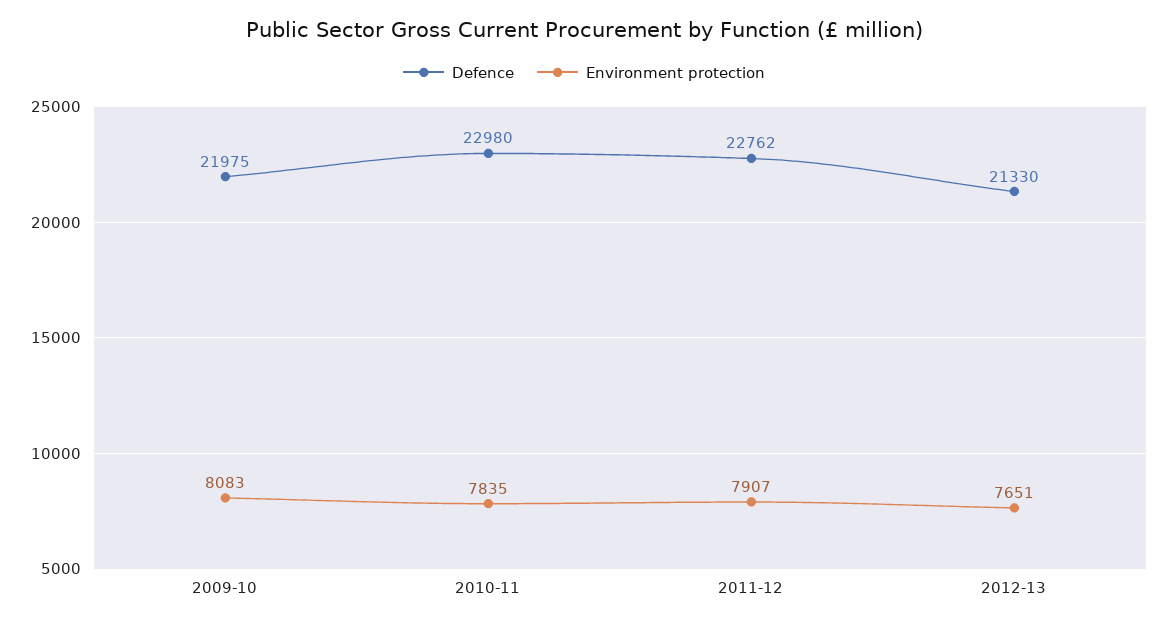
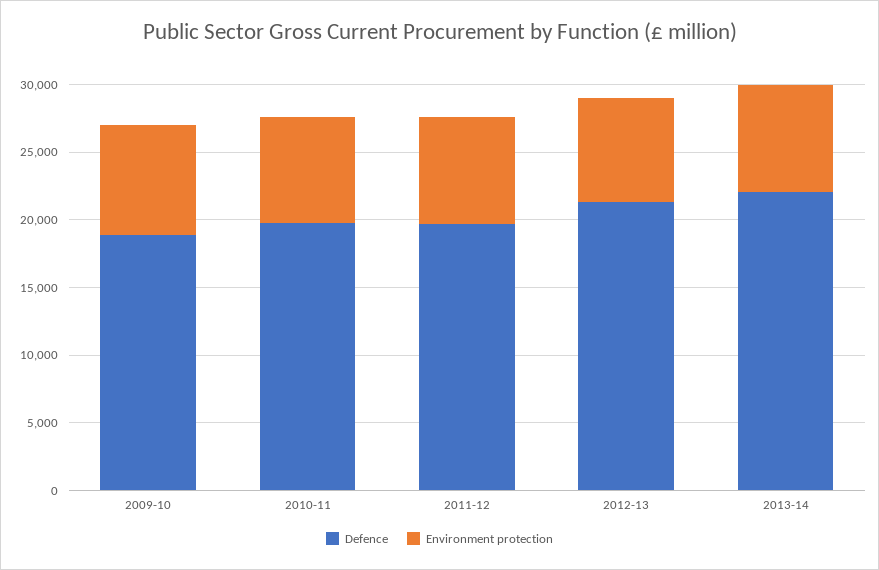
Defence, 2009-10: 21975 -> 19000
Defence, 2010-11: 22980 -> 20000
Defence, 2011-12: 22762 -> 20000
Defence, 2013-14: none -> 22000
Environment protection, 2013-14: none -> 8000

